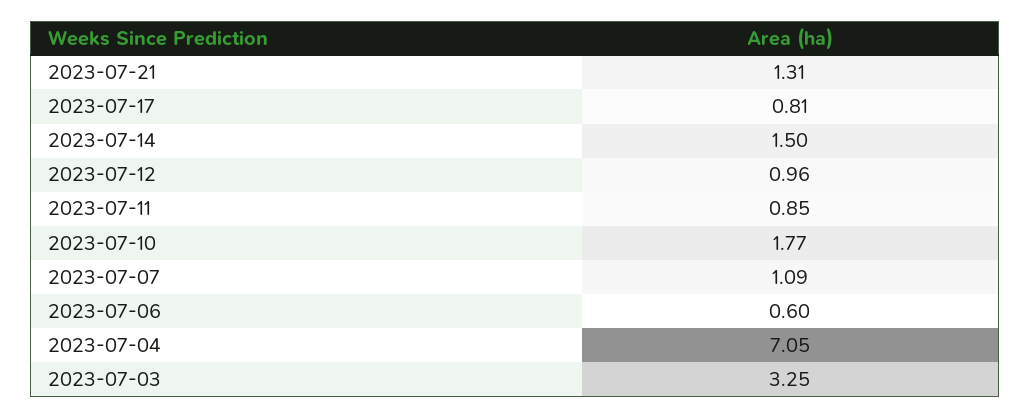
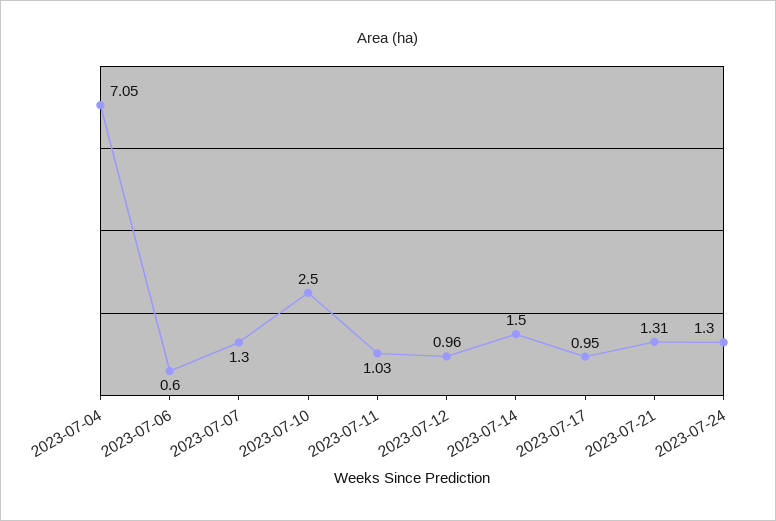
2023-07-17: 0.81 -> 0.95
2023-07-11: 0.85 -> 1.03
2023-07-10: 1.77 -> 2.5
2023-07-07: 1.09 -> 1.3
2023-07-03: 3.25 -> none
2023-07-24: none -> 1.3

